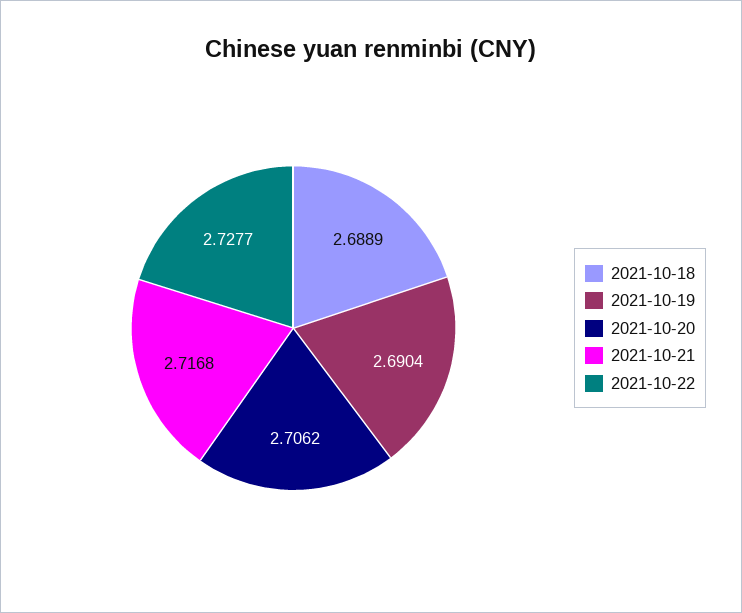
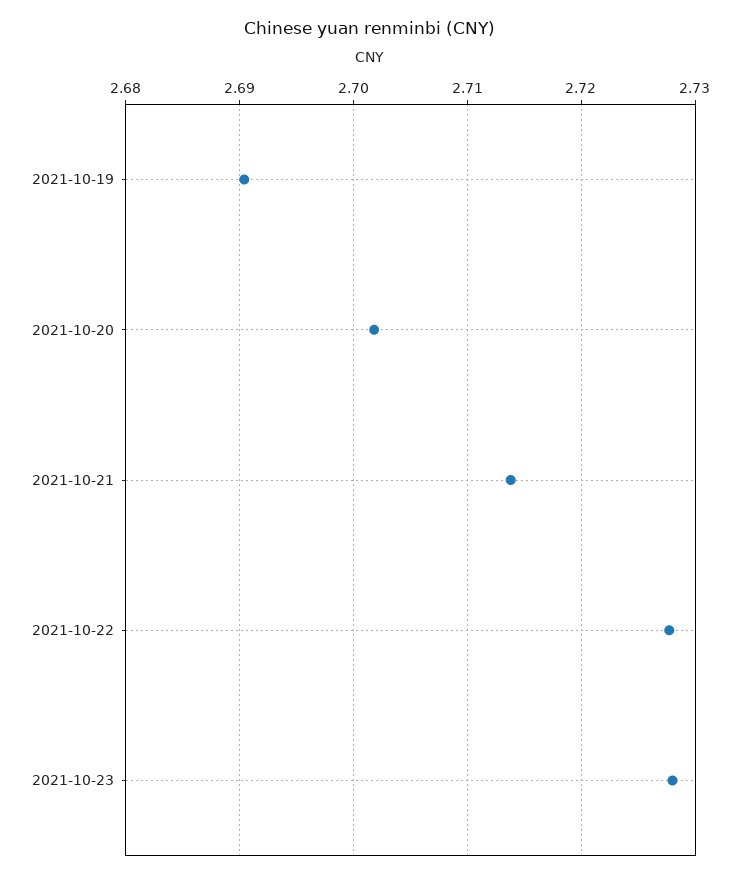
2021-10-18: 2.6889 -> none
2021-10-20: 2.7062 -> 2.702
2021-10-21: 2.7168 -> 2.714
2021-10-23: none -> 2.728

